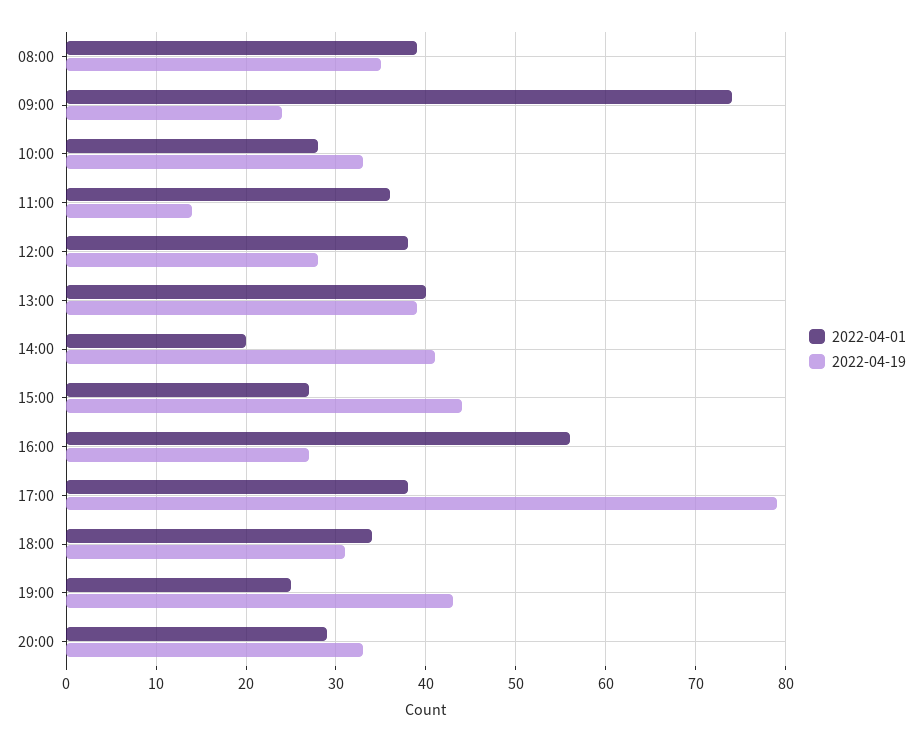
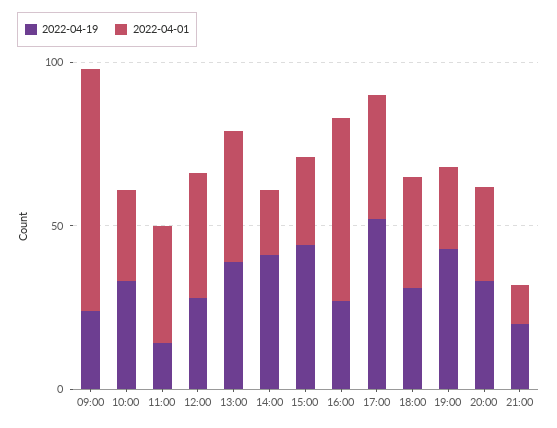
2022-04-01, 08:00: 39 -> none
2022-04-19, 08:00: 35 -> none
2022-04-19, 17:00: 79 -> 50
2022-04-19, 21:00: none -> 20
2022-04-01, 21:00: none -> 10

